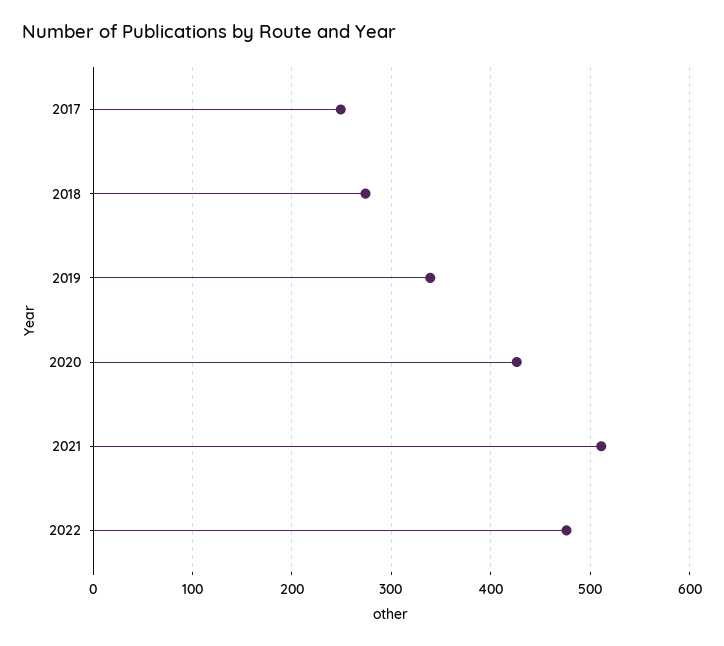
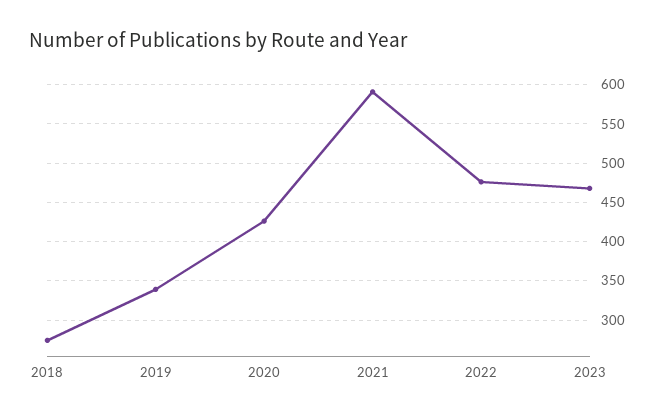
2017: 250 -> none
2021: 510 -> 590
2023: none -> 470

